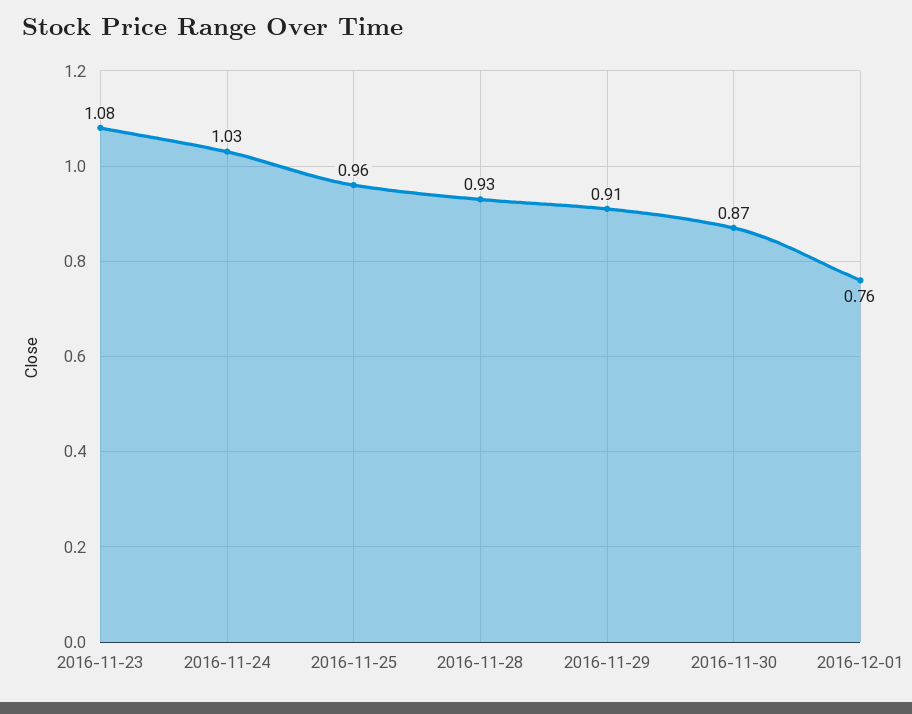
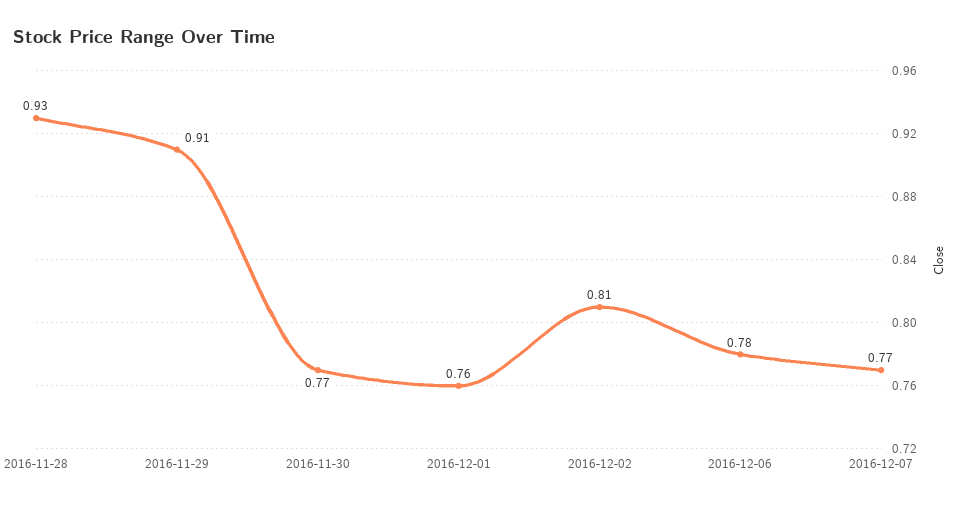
2016-11-23: 1.08 -> none
2016-11-24: 1.03 -> none
2016-11-25: 0.96 -> none
2016-11-30: 0.87 -> 0.77
2016-12-02: none -> 0.81
2016-12-06: none -> 0.78
2016-12-07: none -> 0.77

